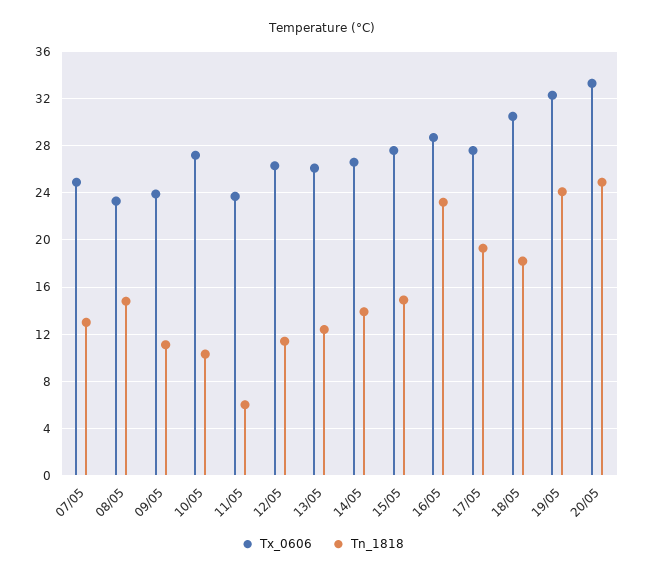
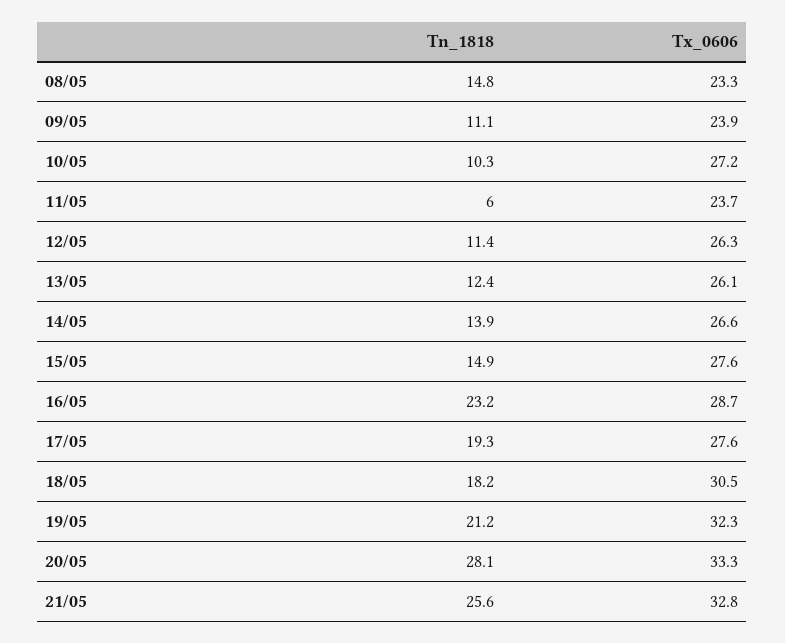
Tx_0606, 07/05: 25 -> none
Tn_1818, 07/05: 13 -> none
Tn_1818, 19/05: 24 -> 21.2
Tn_1818, 20/05: 25 -> 28.1
Tn_1818, 21/05: none -> 25.6
Tx_0606, 21/05: none -> 32.8

